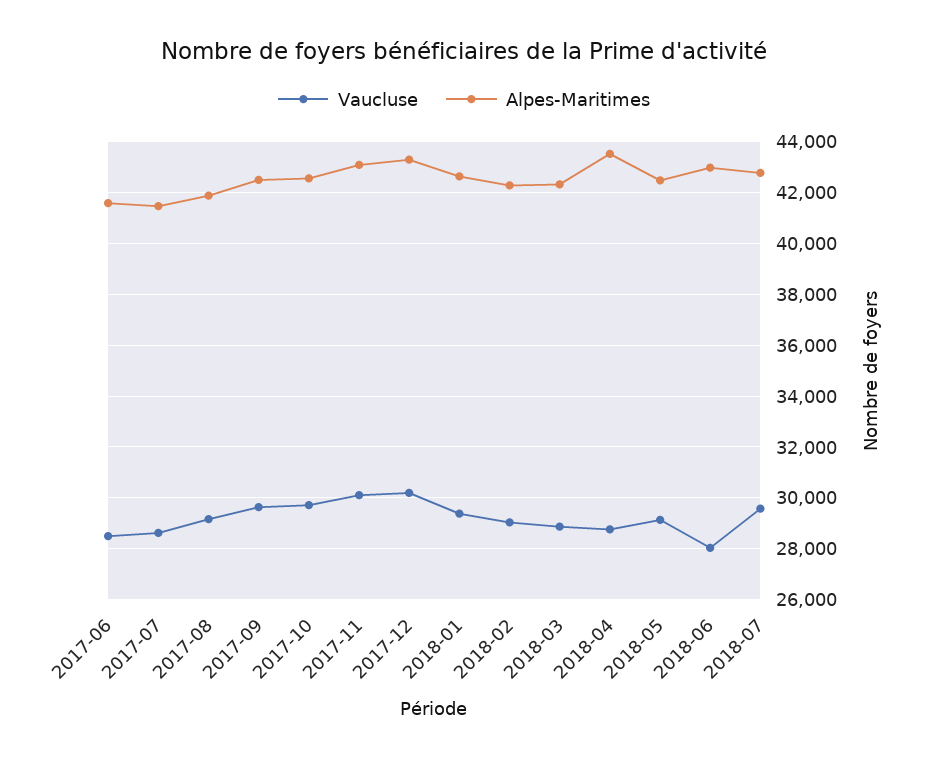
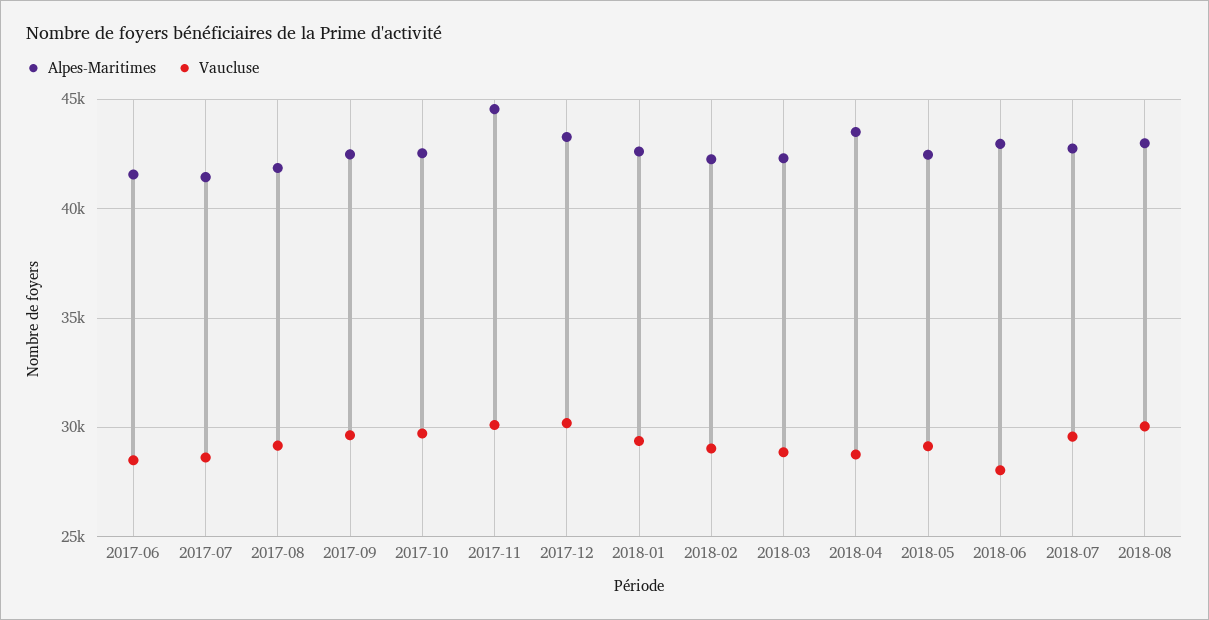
Alpes-Maritimes, 2017-11: 43000 -> 44500
Alpes-Maritimes, 2018-08: none -> 43000
Vaucluse, 2018-08: none -> 30000

